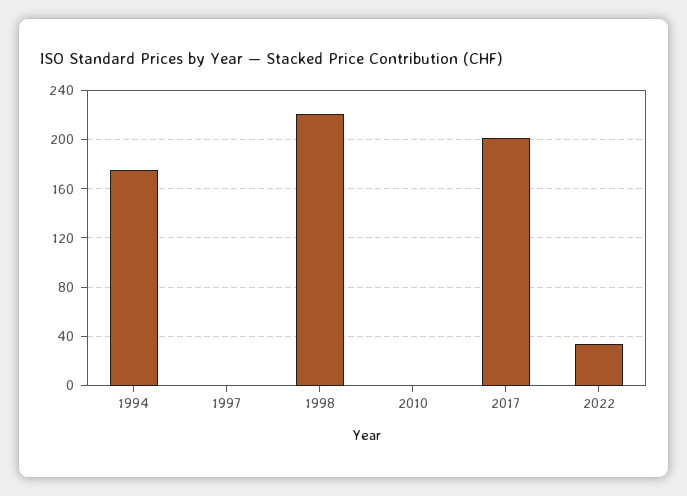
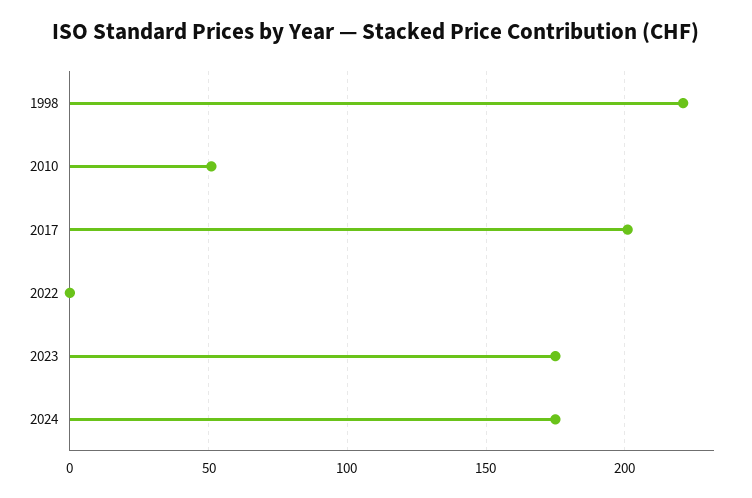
1994: 175 -> none
1997: 0 -> none
2010: 0 -> 50
2022: 35 -> 0
2023: none -> 175
2024: none -> 175

